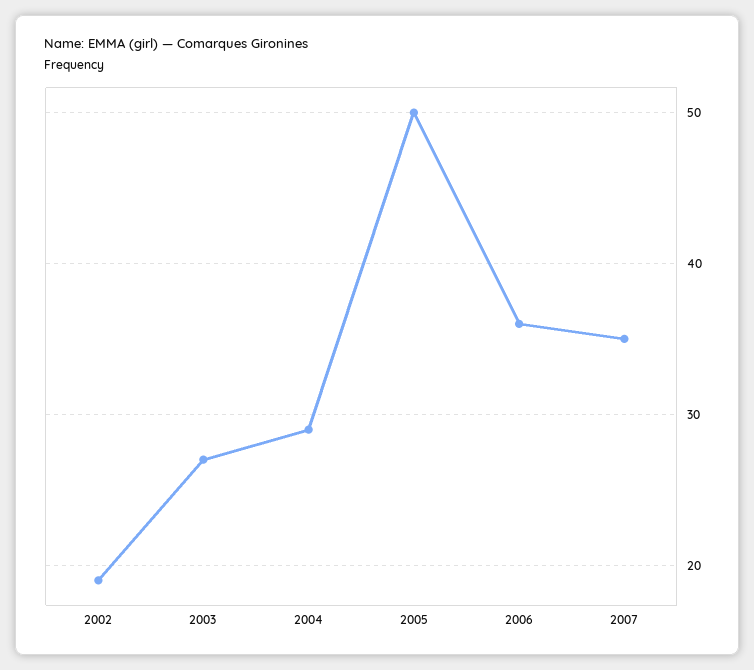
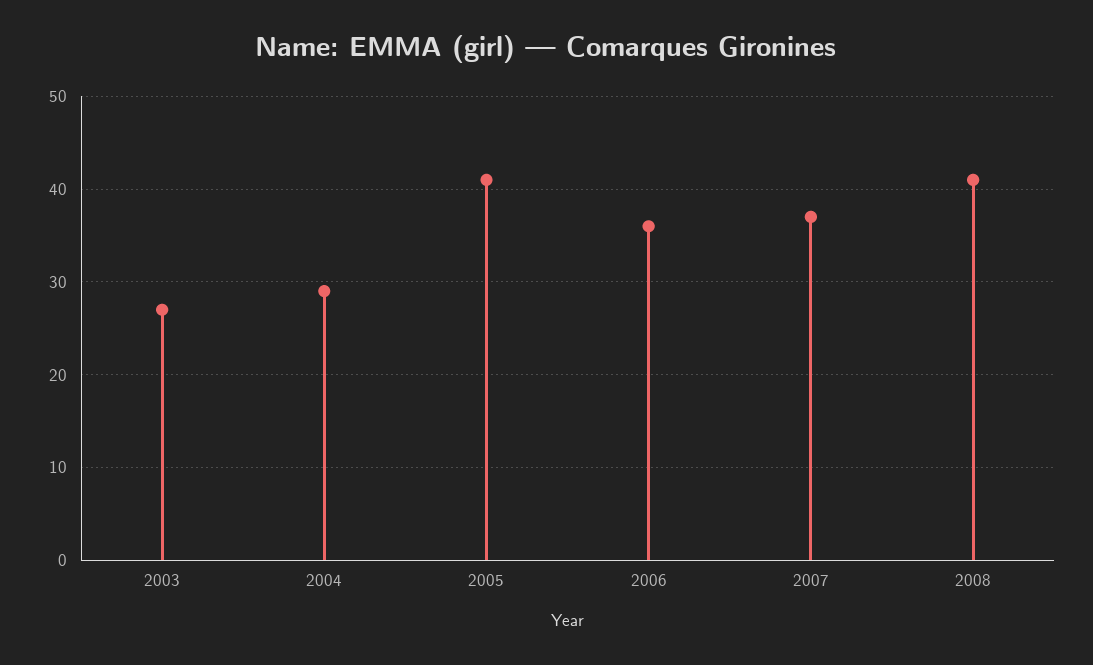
2002: 19 -> none
2005: 50 -> 41
2007: 35 -> 37
2008: none -> 41

